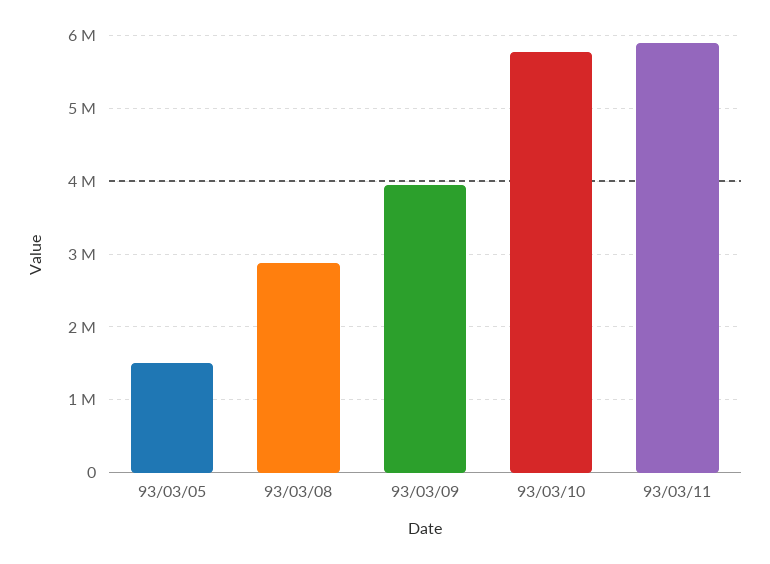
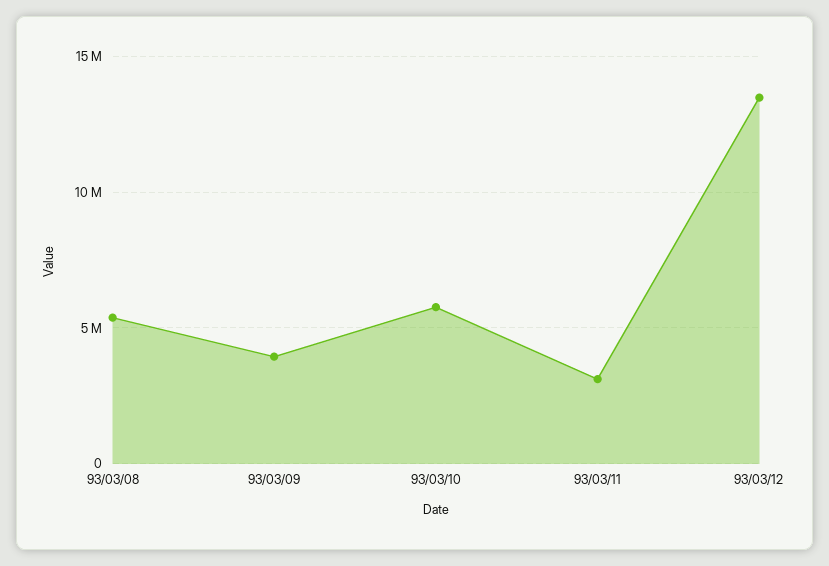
93/03/05: 1500000 -> none
93/03/08: 2900000 -> 5500000
93/03/11: 5900000 -> 3000000
93/03/12: none -> 13500000

